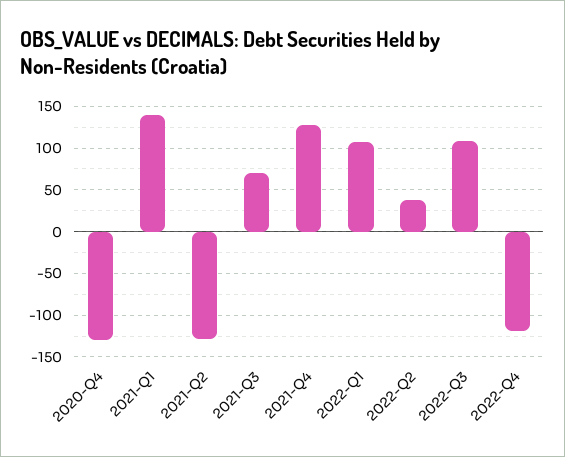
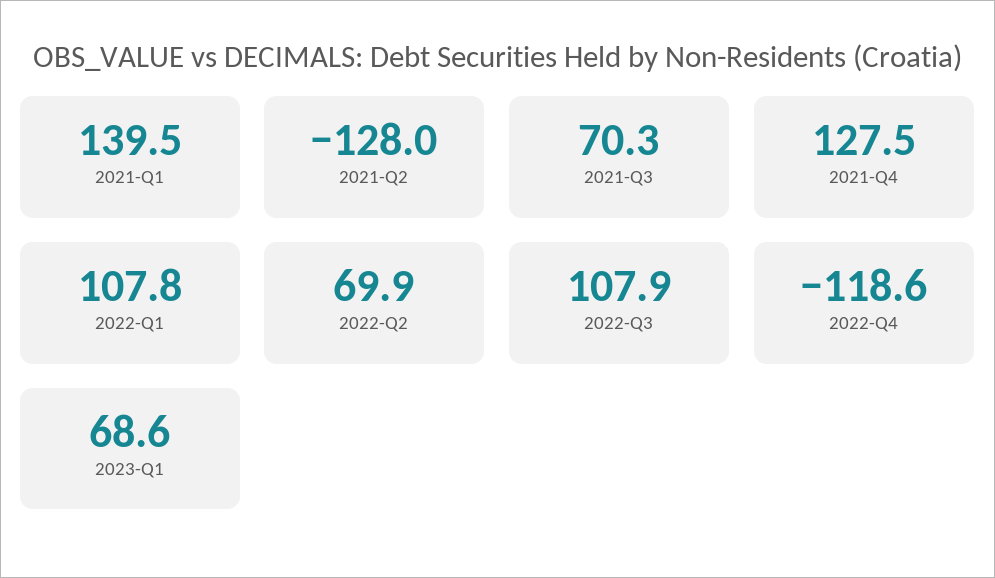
2020-Q4: -130 -> none
2022-Q2: 40 -> 69.9
2023-Q1: none -> 68.6

